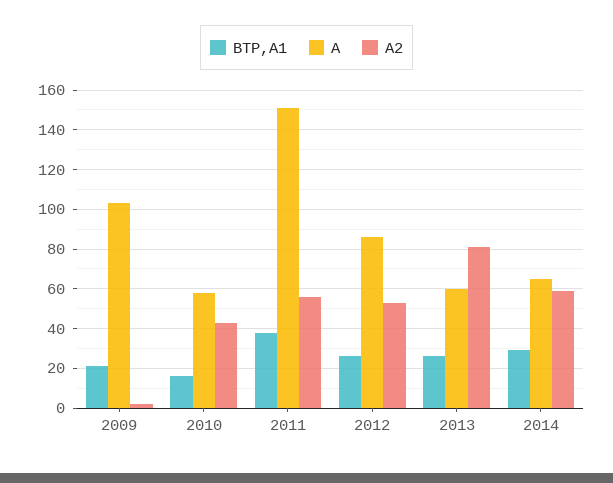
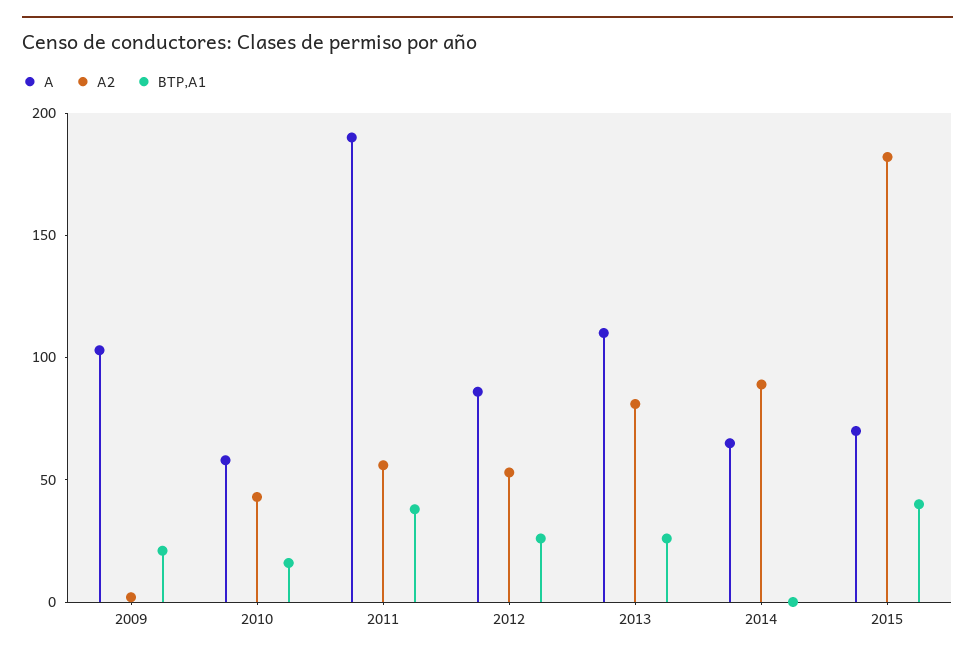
A, 2011: 150 -> 190
A, 2013: 60 -> 110
BTP,A1, 2014: 30 -> 0
A2, 2014: 60 -> 90
A, 2015: none -> 70
A2, 2015: none -> 180
BTP,A1, 2015: none -> 40

